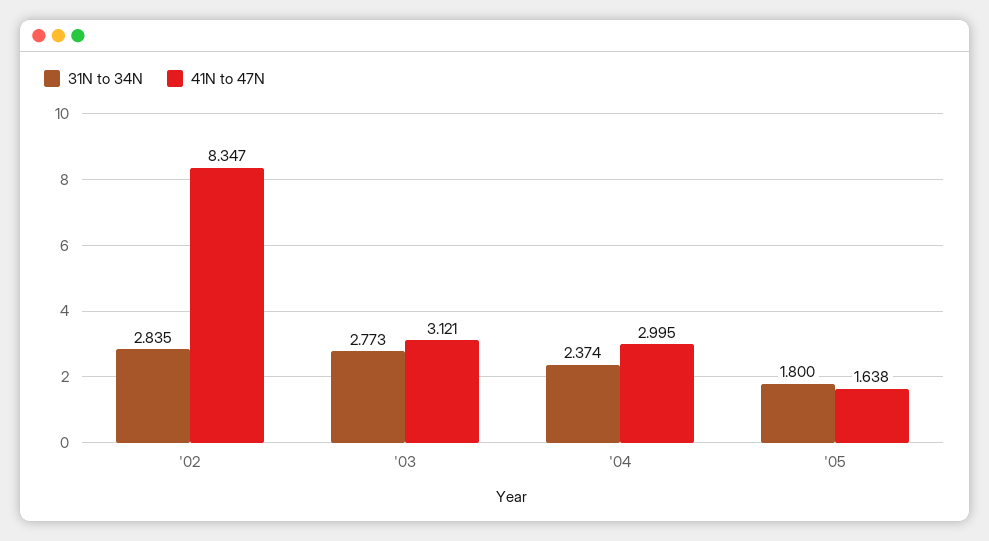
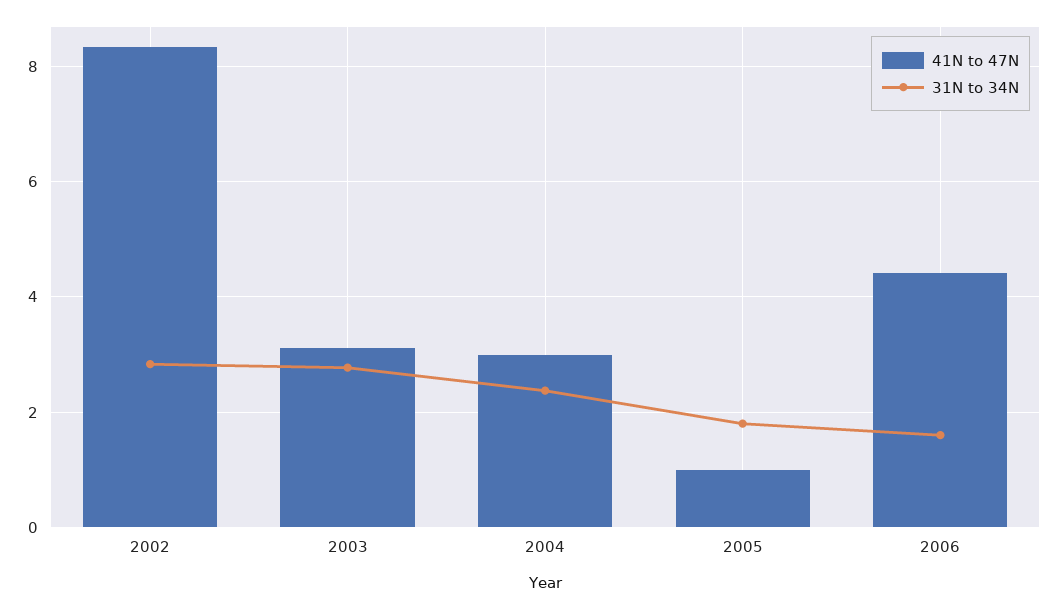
41N to 47N, '05: 1.638 -> 1
41N to 47N, 2006: none -> 4.4
31N to 34N, 2006: none -> 1.6

